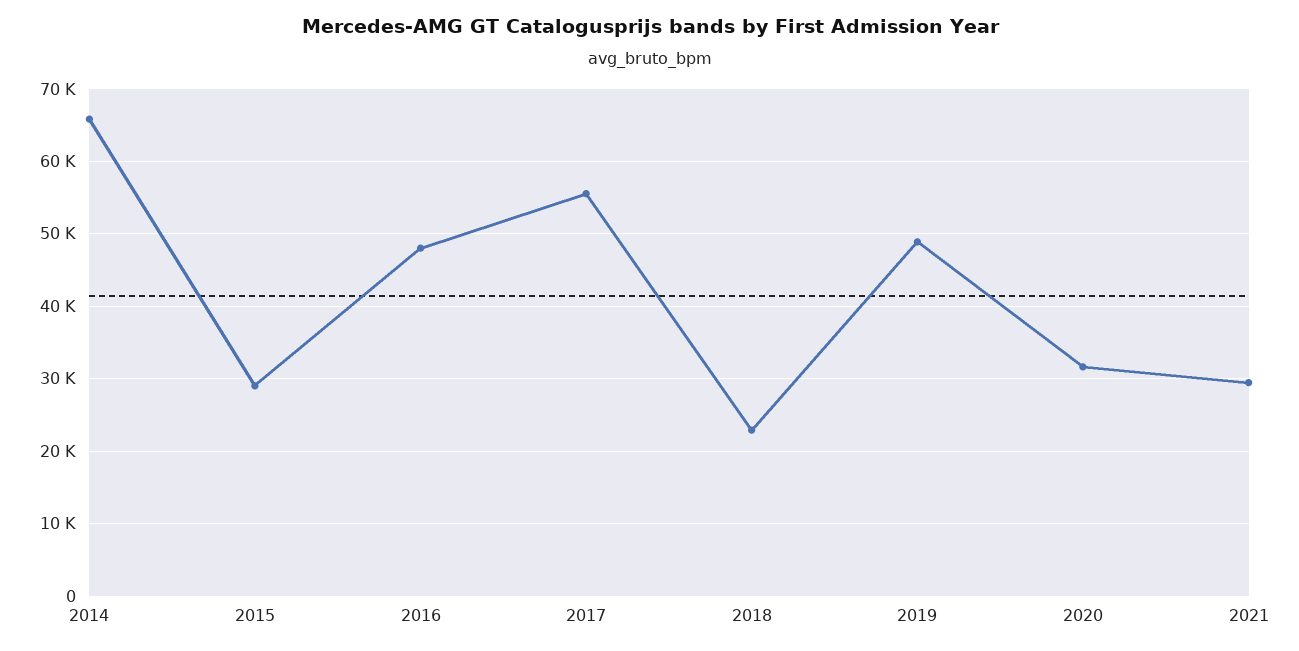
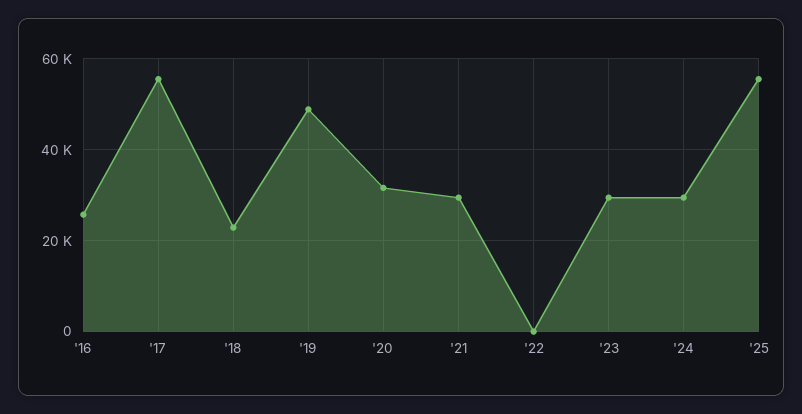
2014: 66000 -> none
2015: 29000 -> none
2016: 48000 -> 26000
'22: none -> 0
'23: none -> 30000
'24: none -> 30000
'25: none -> 56000

